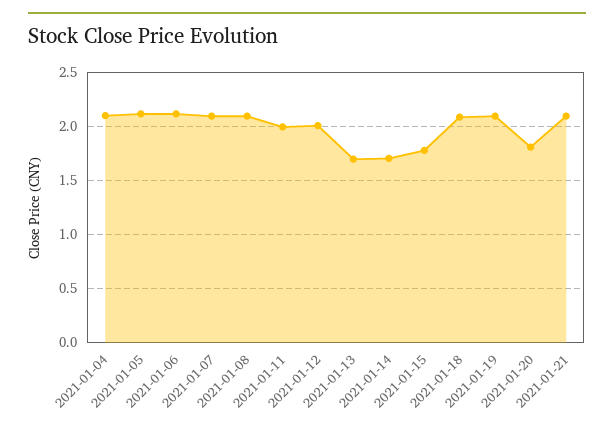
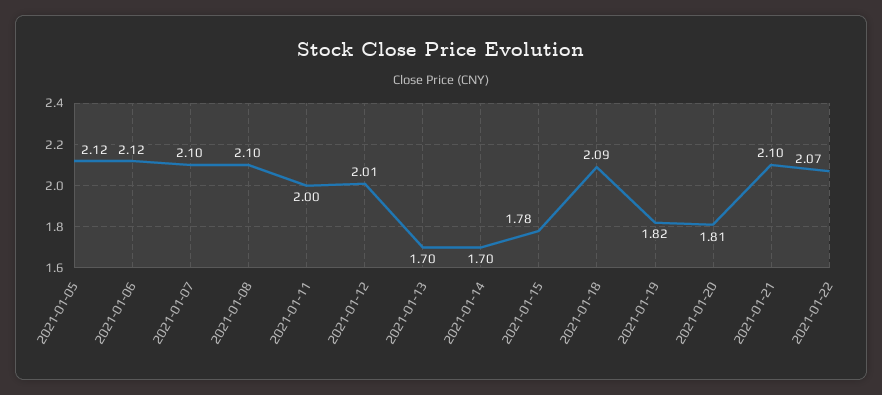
2021-01-04: 2.1 -> none
2021-01-19: 2.1 -> 1.82
2021-01-22: none -> 2.07

